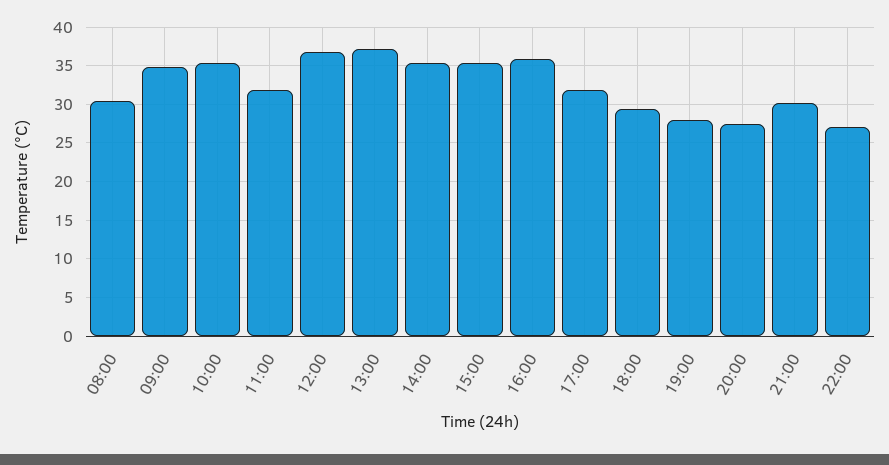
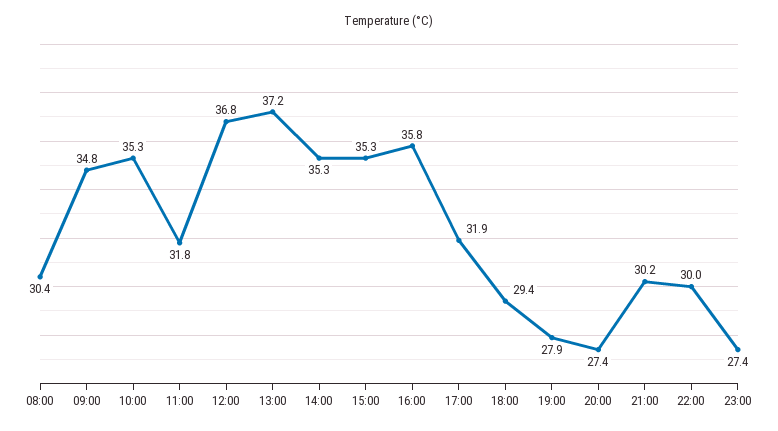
22:00: 27 -> 30
23:00: none -> 27.4

